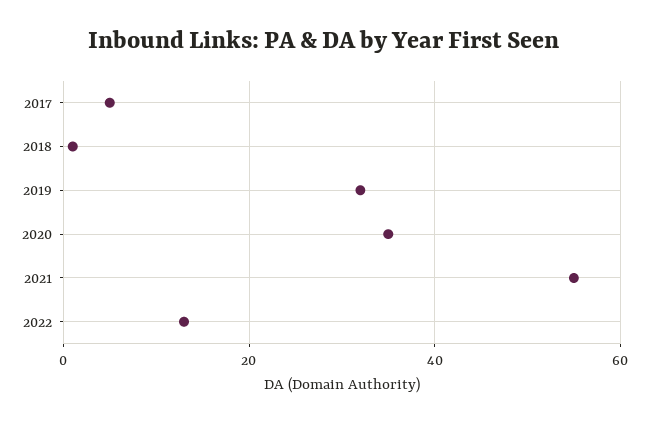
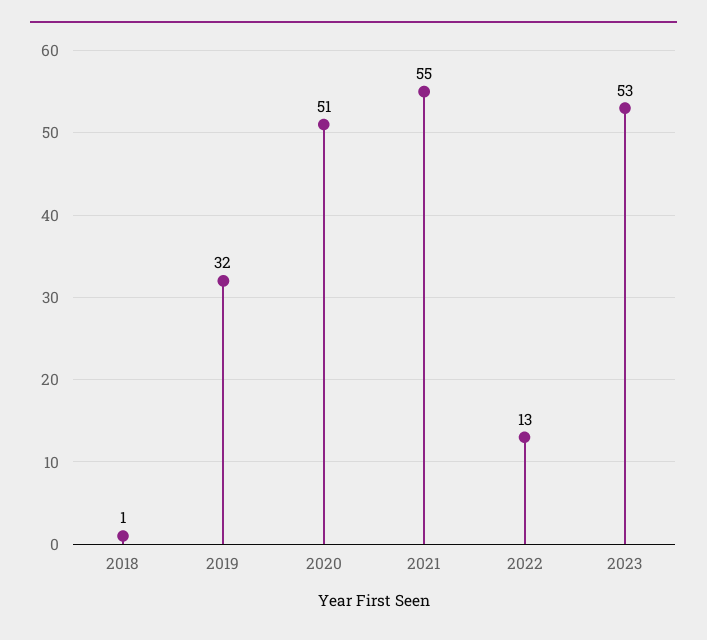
2017: 5 -> none
2020: 35 -> 51
2023: none -> 53

